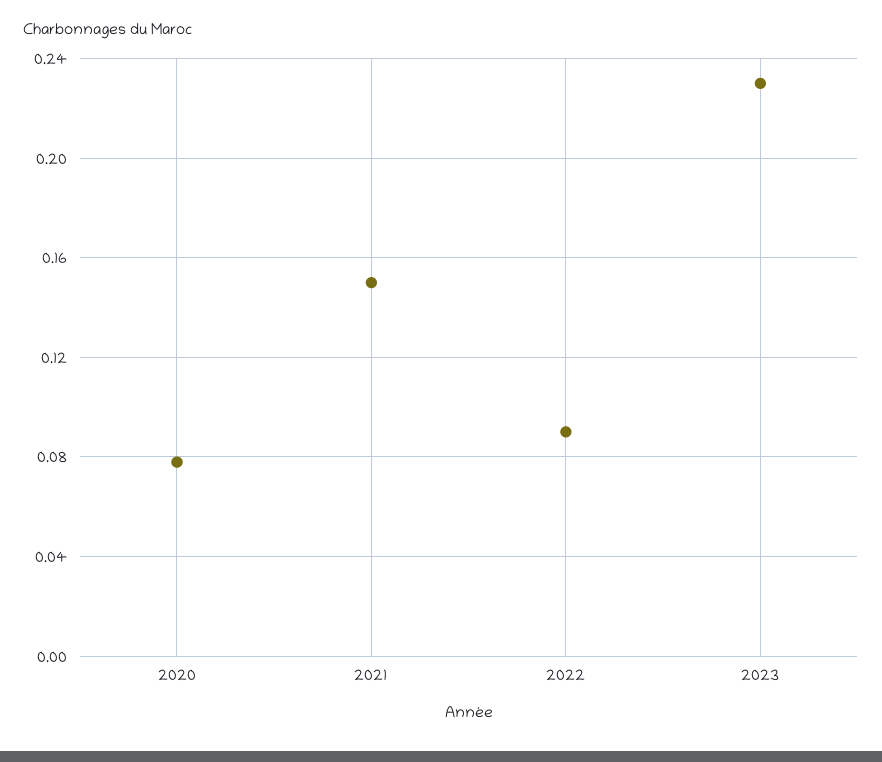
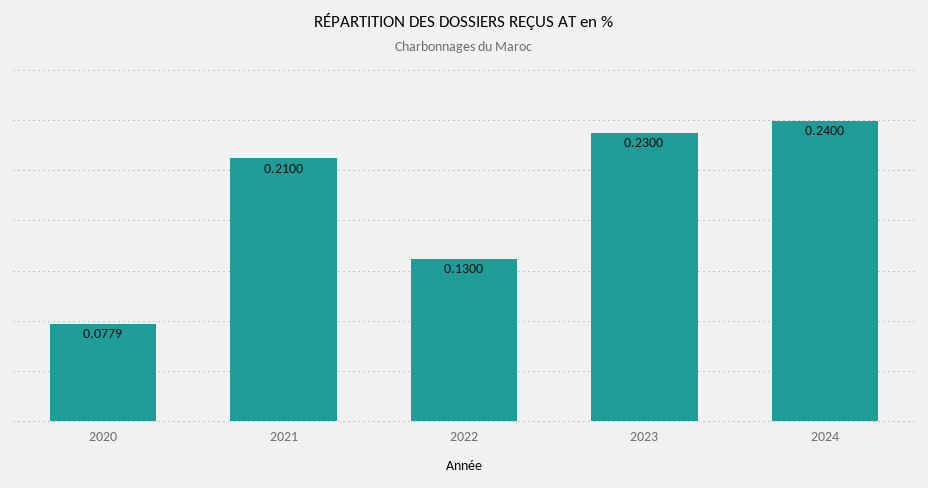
2021: 0.15 -> 0.21
2022: 0.09 -> 0.13
2024: none -> 0.24

